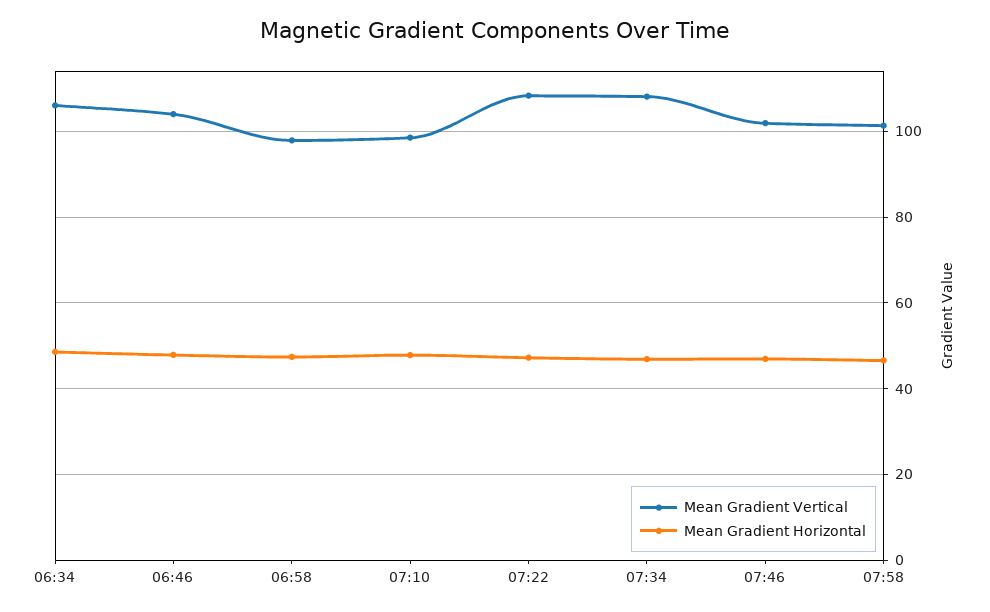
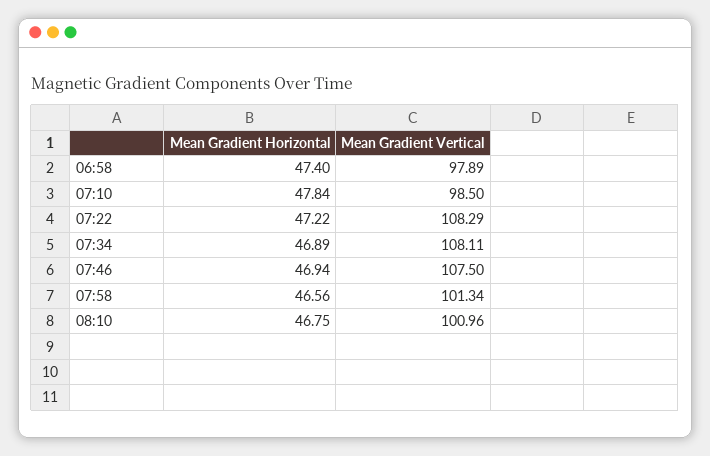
Mean Gradient Vertical, 06:34: 106 -> none
Mean Gradient Horizontal, 06:34: 48 -> none
Mean Gradient Vertical, 06:46: 104 -> none
Mean Gradient Horizontal, 06:46: 48 -> none
Mean Gradient Vertical, 07:46: 102 -> 107.5
Mean Gradient Horizontal, 08:10: none -> 46.75
Mean Gradient Vertical, 08:10: none -> 100.96

